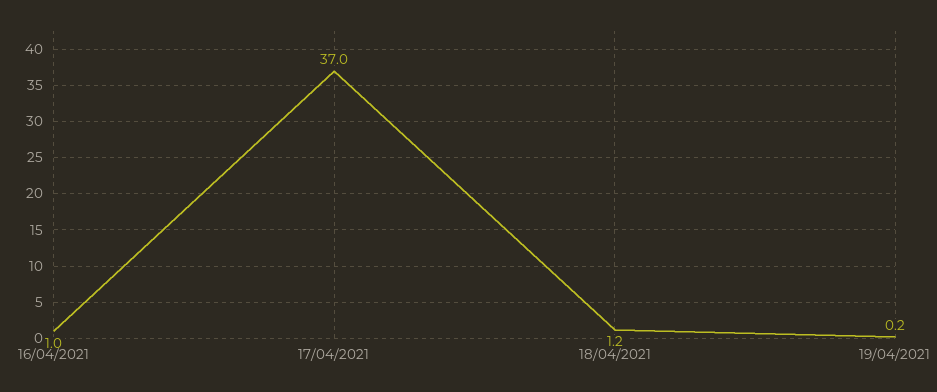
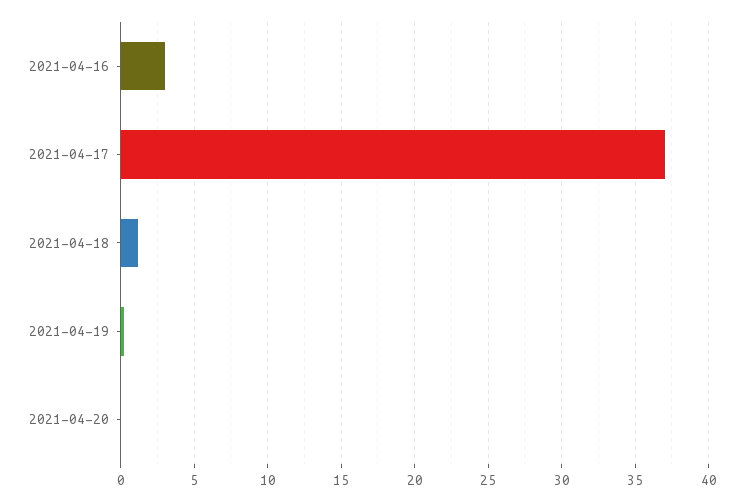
16/04/2021: 1 -> 3
2021-04-20: none -> 0

